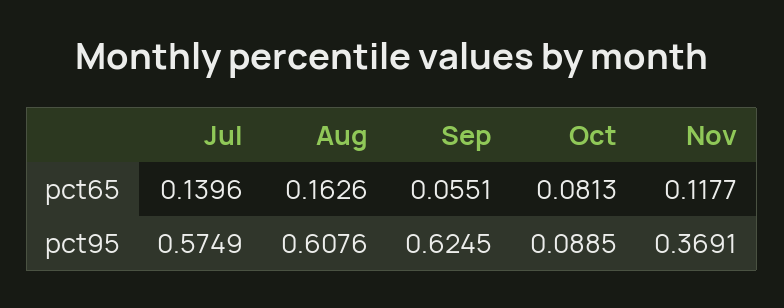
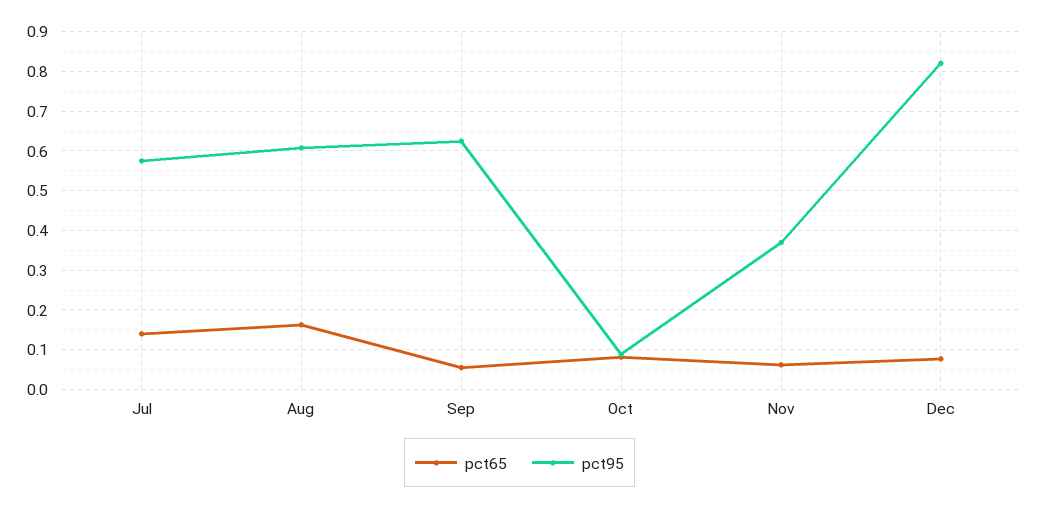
pct65, Nov: 0.1177 -> 0.06
pct65, Dec: none -> 0.08
pct95, Dec: none -> 0.82

